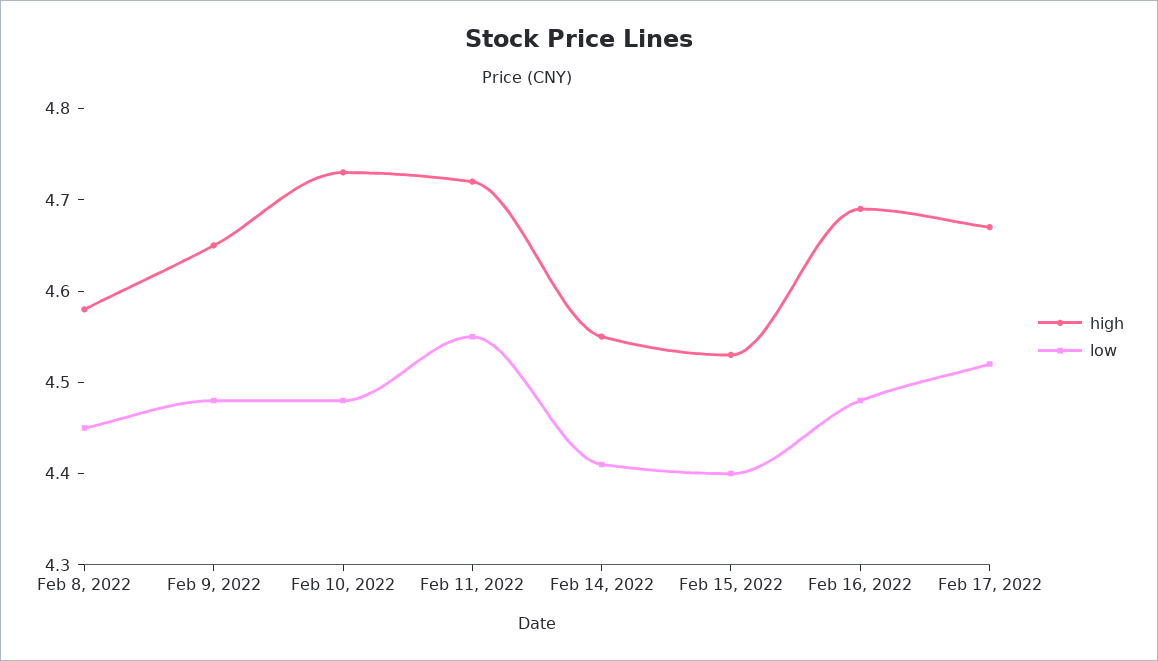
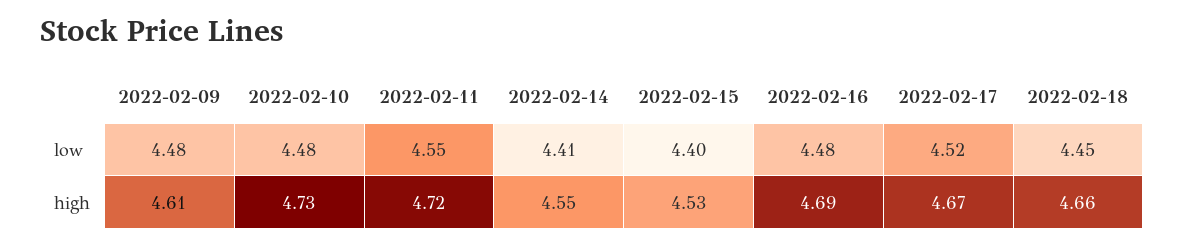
high, Feb 8, 2022: 4.58 -> none
low, Feb 8, 2022: 4.45 -> none
high, Feb 9, 2022: 4.65 -> 4.61
low, 2022-02-18: none -> 4.45
high, 2022-02-18: none -> 4.66

